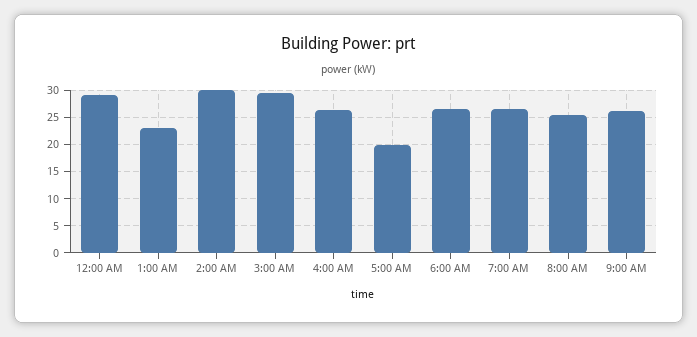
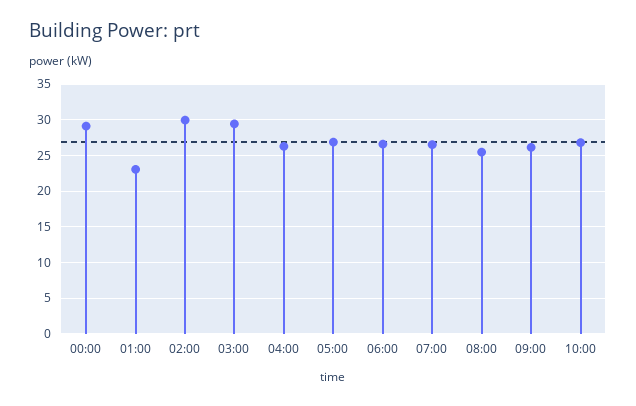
5:00 AM: 20 -> 27
10:00: none -> 27

